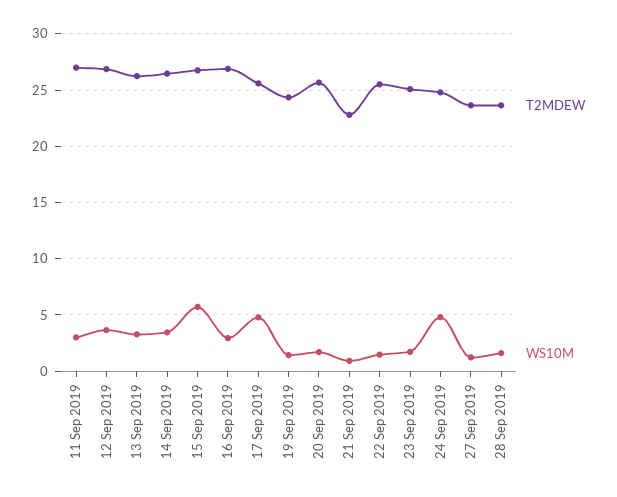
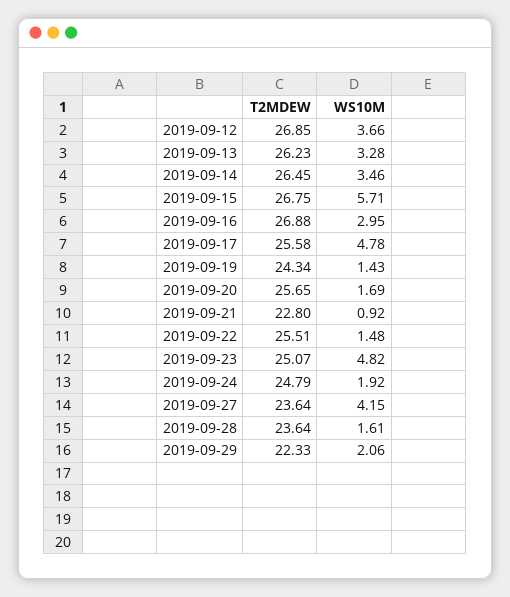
T2MDEW, 11 Sep 2019: 27 -> none
WS10M, 11 Sep 2019: 3 -> none
WS10M, 23 Sep 2019: 2 -> 4.82
WS10M, 24 Sep 2019: 5 -> 1.92
WS10M, 27 Sep 2019: 1 -> 4.15
T2MDEW, 2019-09-29: none -> 22.33
WS10M, 2019-09-29: none -> 2.06

